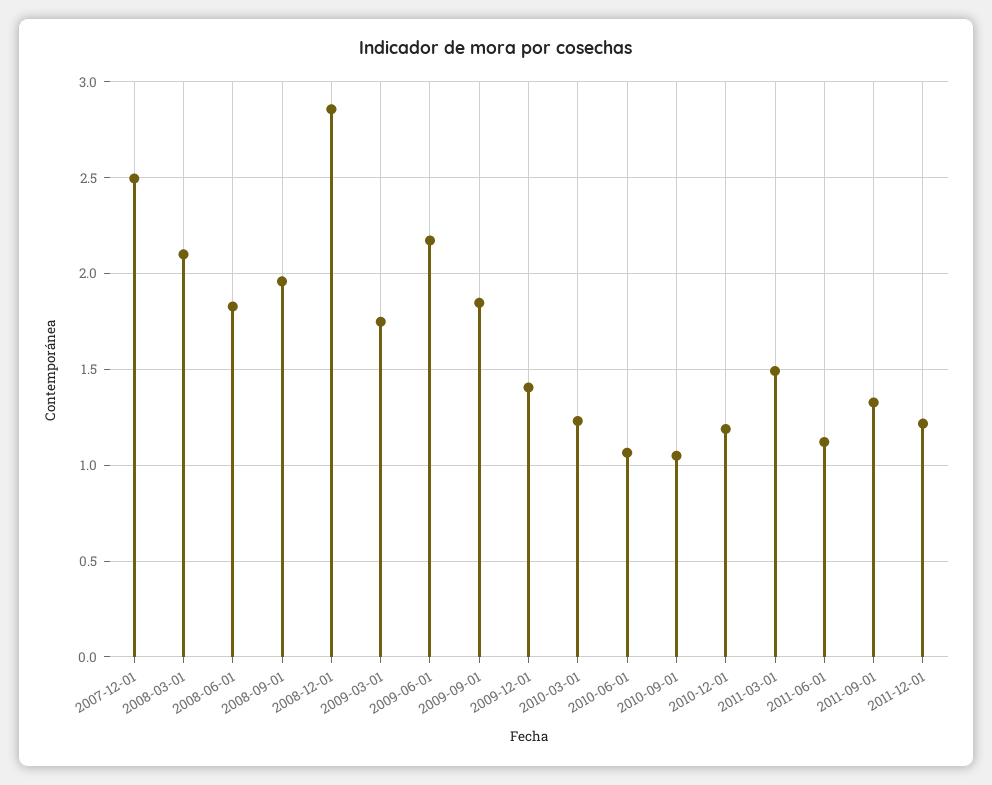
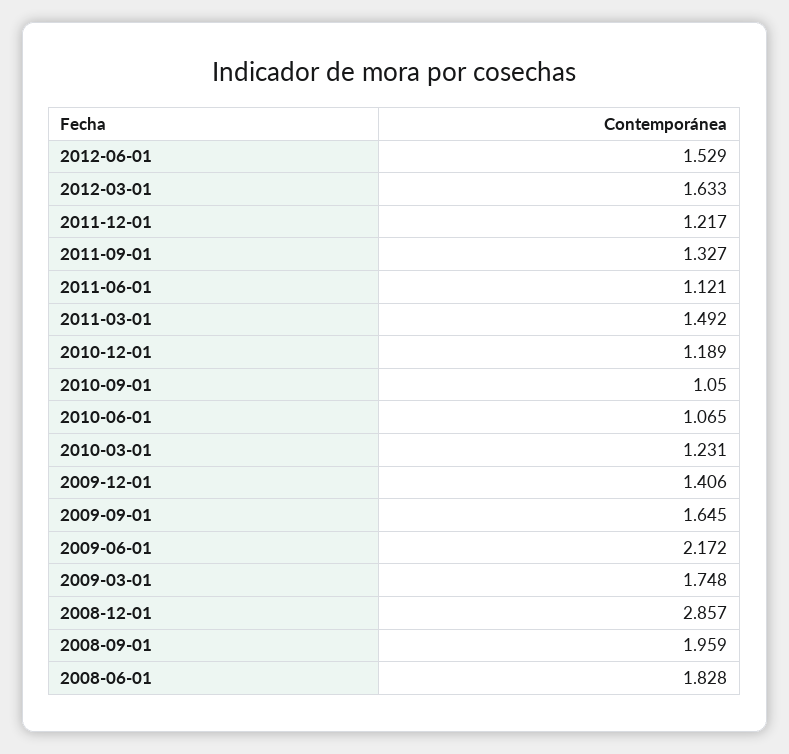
2007-12-01: 2.5 -> none
2008-03-01: 2.1 -> none
2009-09-01: 1.85 -> 1.645
2012-06-01: none -> 1.529
2012-03-01: none -> 1.633

